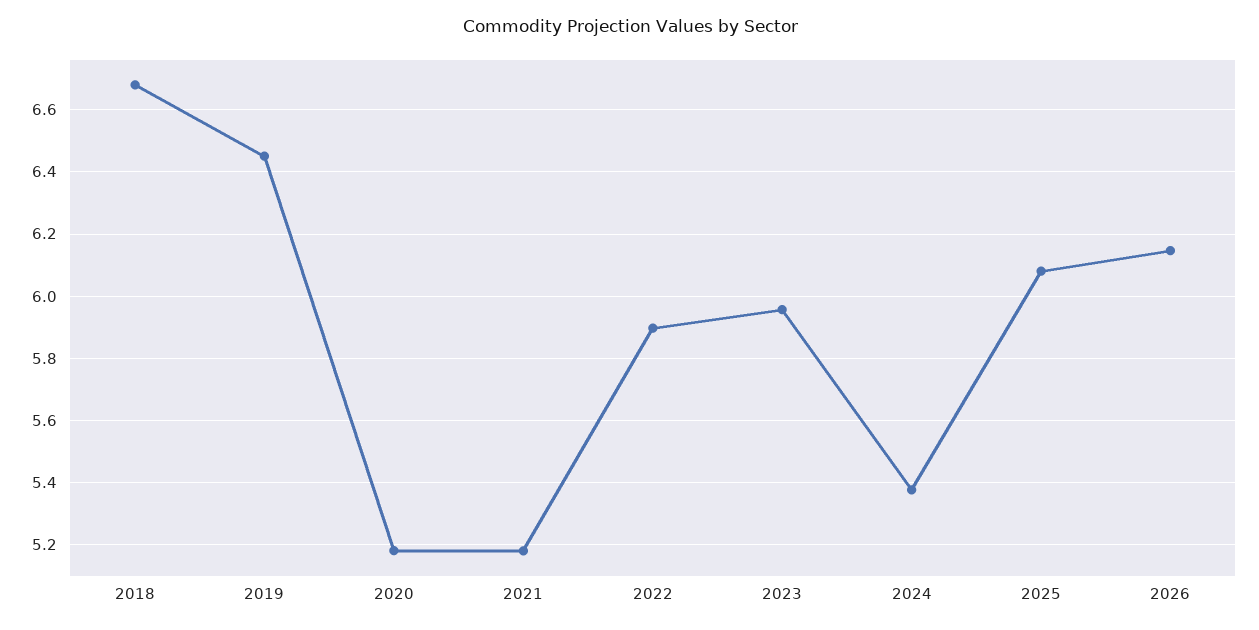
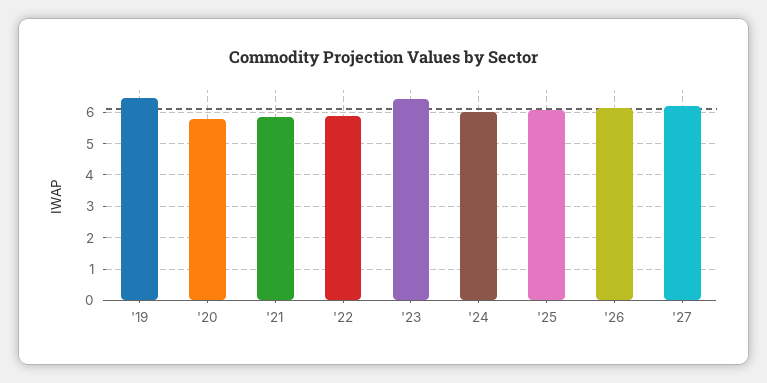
2018: 6.68 -> none
2020: 5.18 -> 5.8
2021: 5.18 -> 5.8
2023: 5.96 -> 6.4
2024: 5.38 -> 6
'27: none -> 6.2

